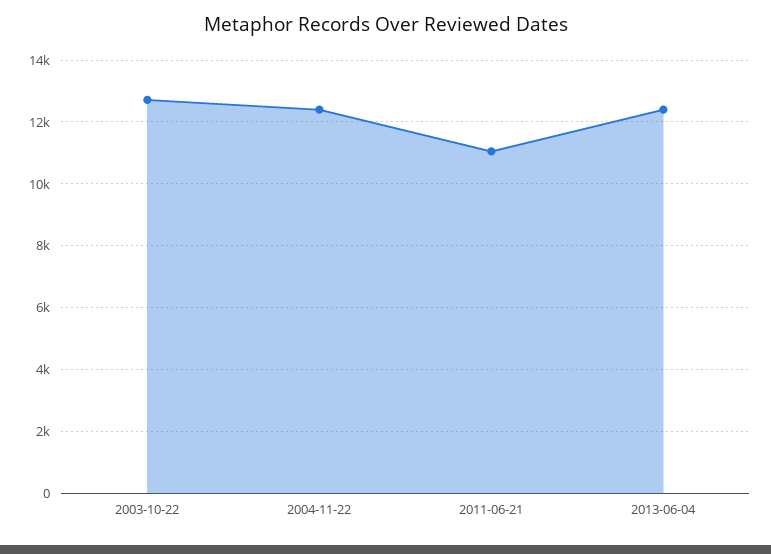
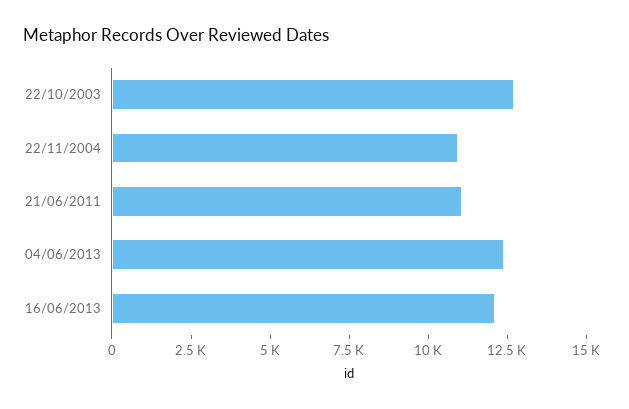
2004-11-22: 12400 -> 11000
16/06/2013: none -> 12000

